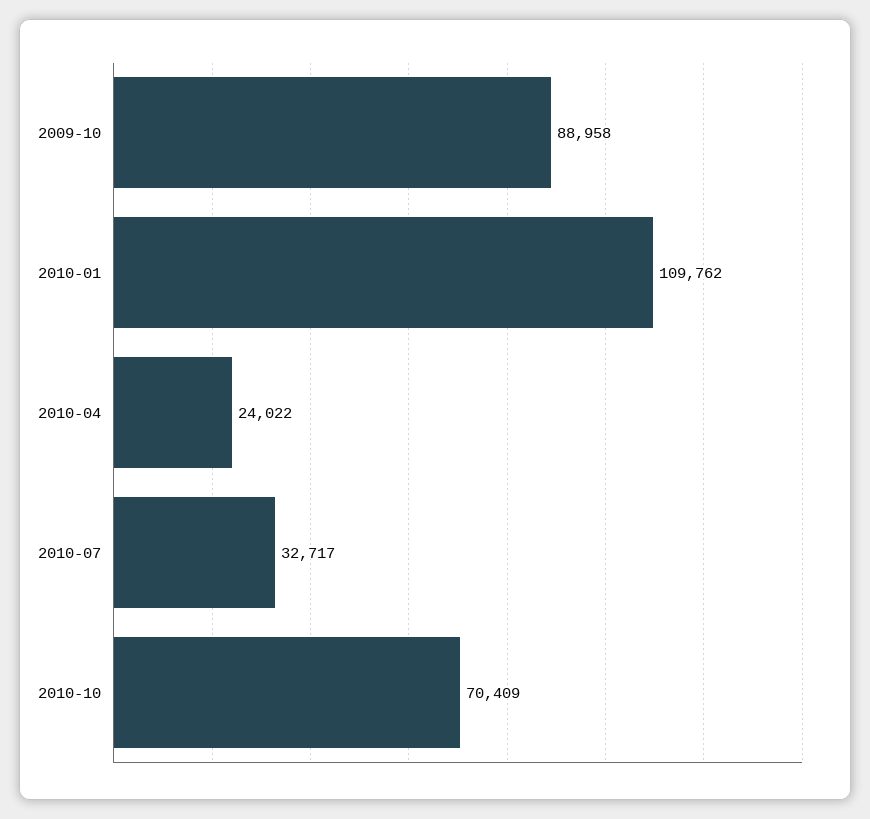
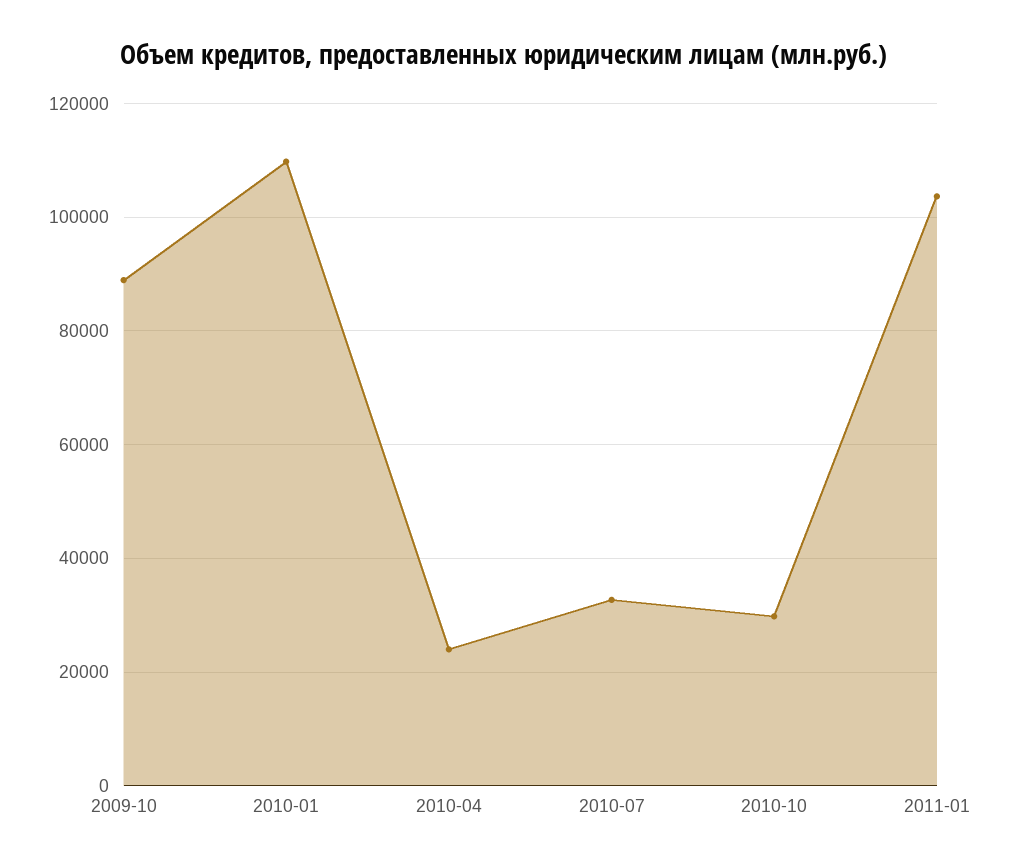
2010-10: 70409 -> 30000
2011-01: none -> 104000

